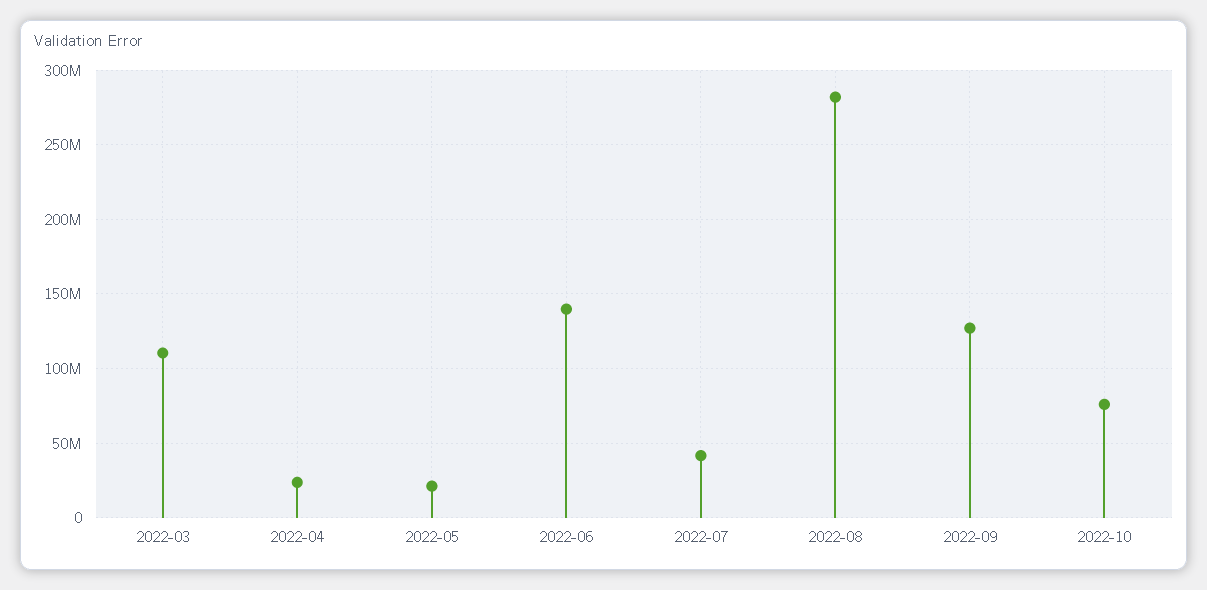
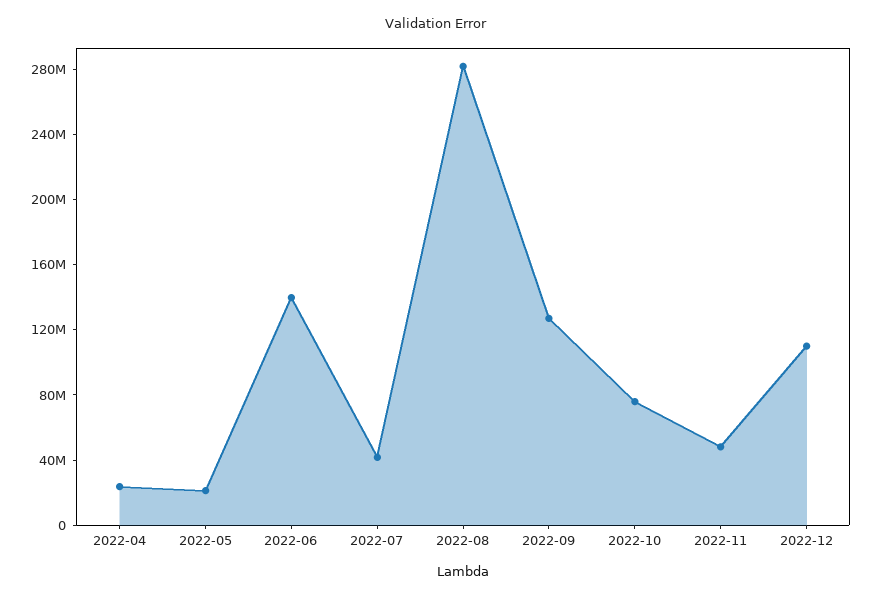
2022-03: 110000000 -> none
2022-11: none -> 50000000
2022-12: none -> 110000000

